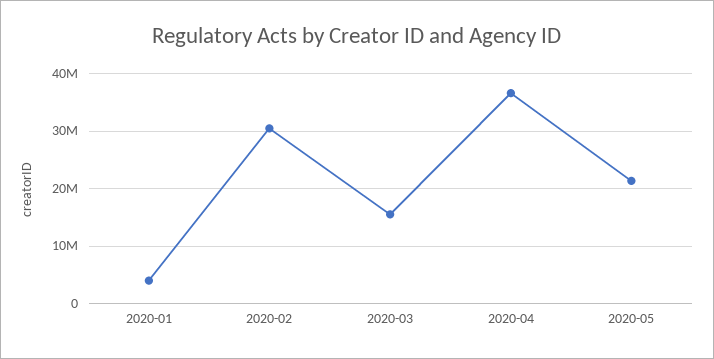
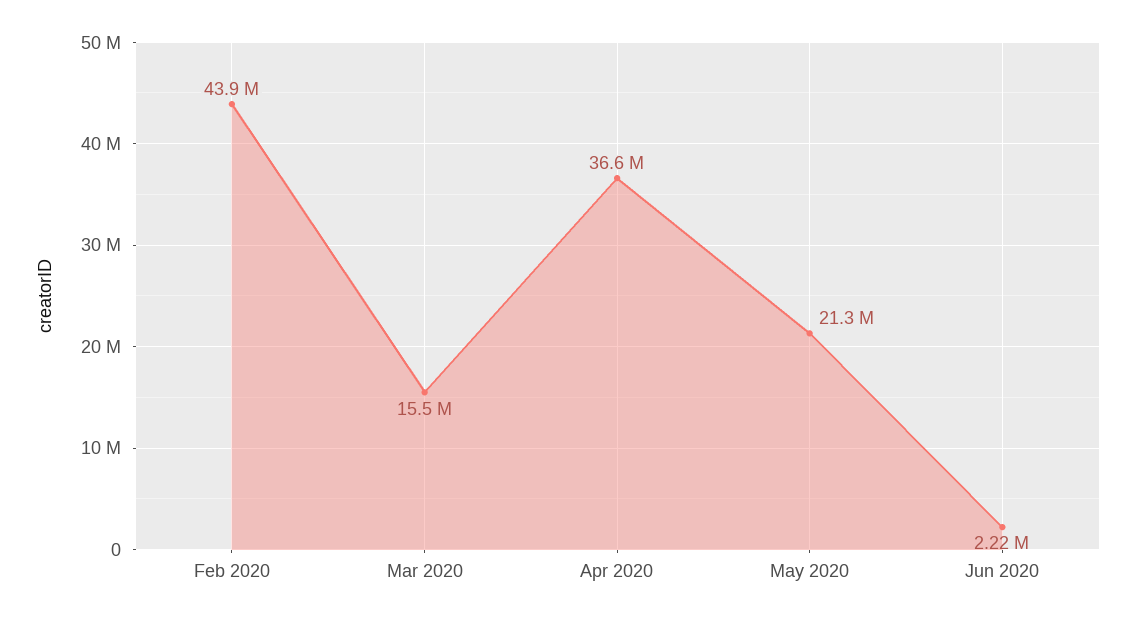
2020-01: 4000000 -> none
2020-02: 30000000 -> 43900000
Jun 2020: none -> 2220000

